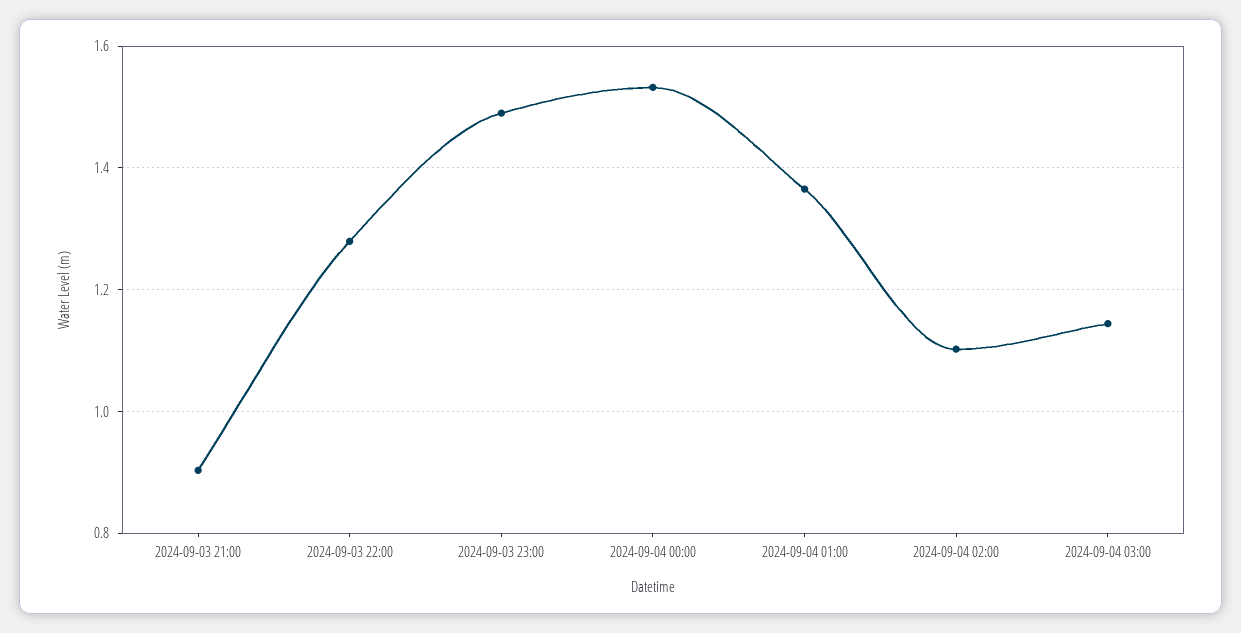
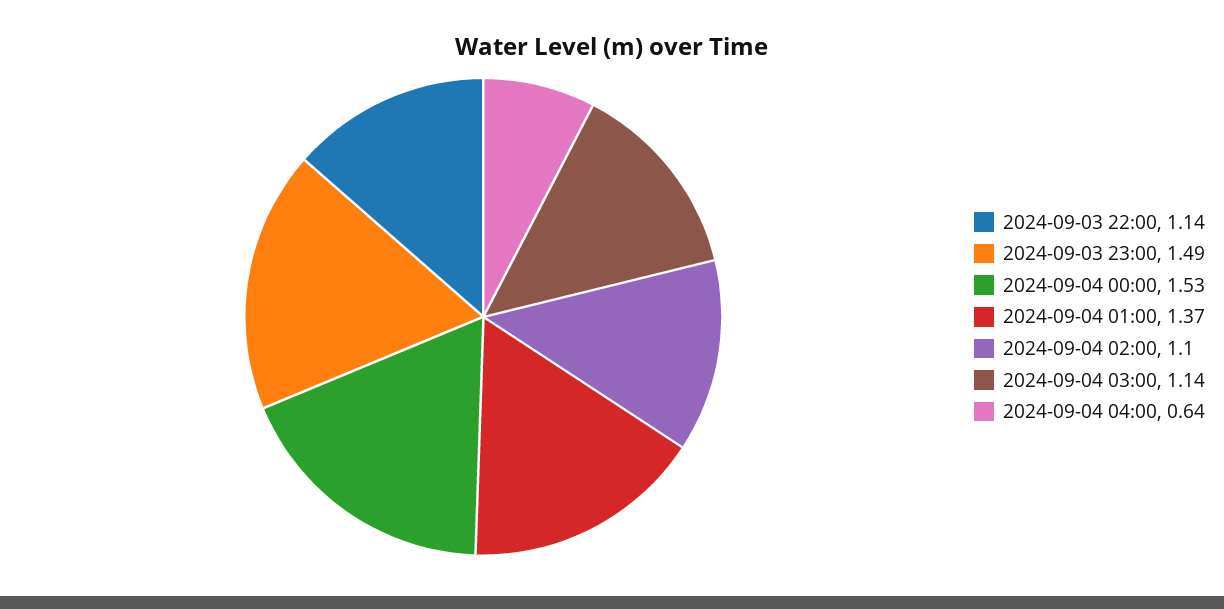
2024-09-03 21:00: 0.9 -> none
2024-09-03 22:00: 1.28 -> 1.14
2024-09-04 04:00: none -> 0.64

